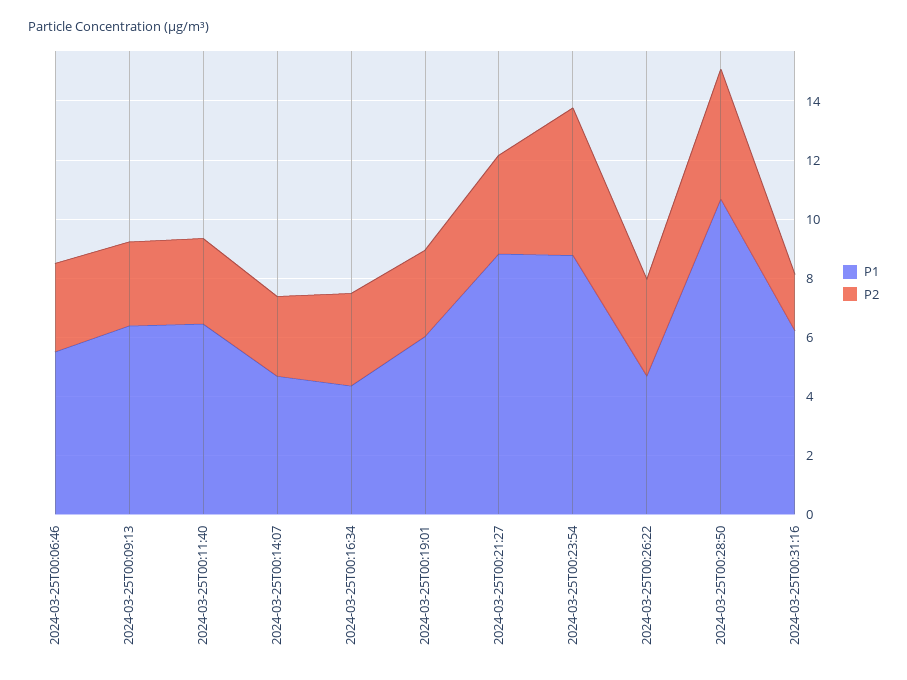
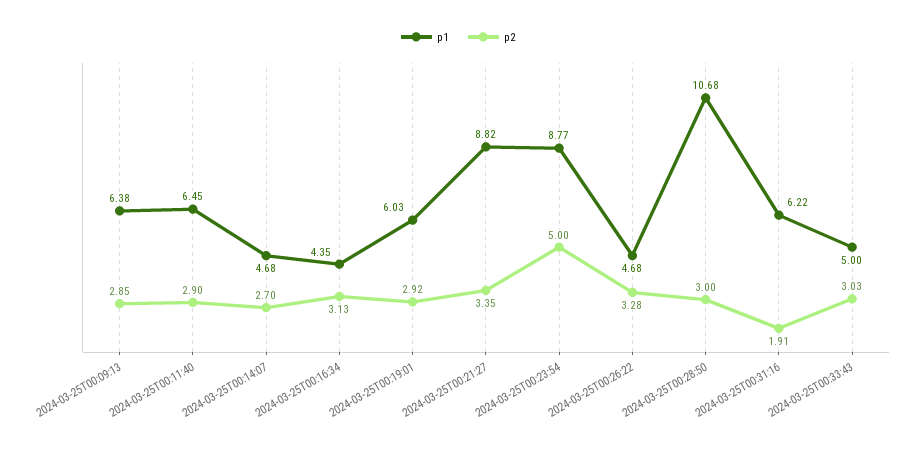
P1, 2024-03-25T00:06:46: 5.5 -> none
P2, 2024-03-25T00:06:46: 3 -> none
P2, 2024-03-25T00:28:50: 4.5 -> 3
P1, 2024-03-25T00:33:43: none -> 5
P2, 2024-03-25T00:33:43: none -> 3.03

